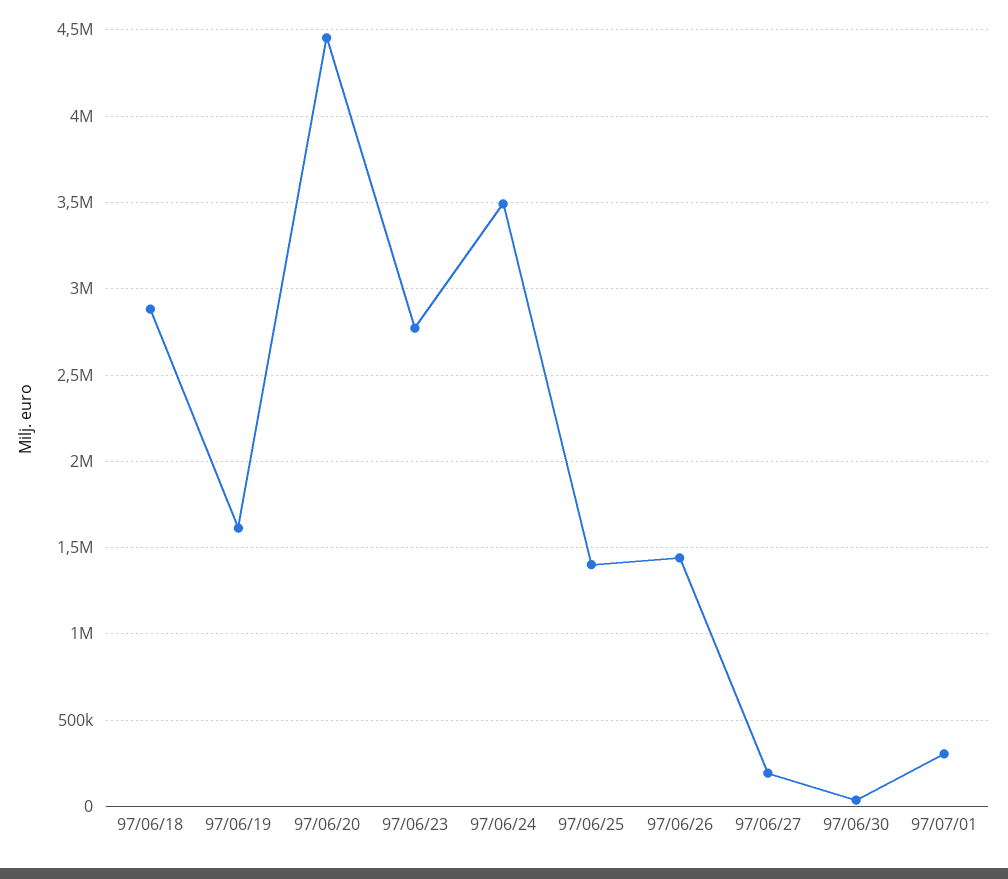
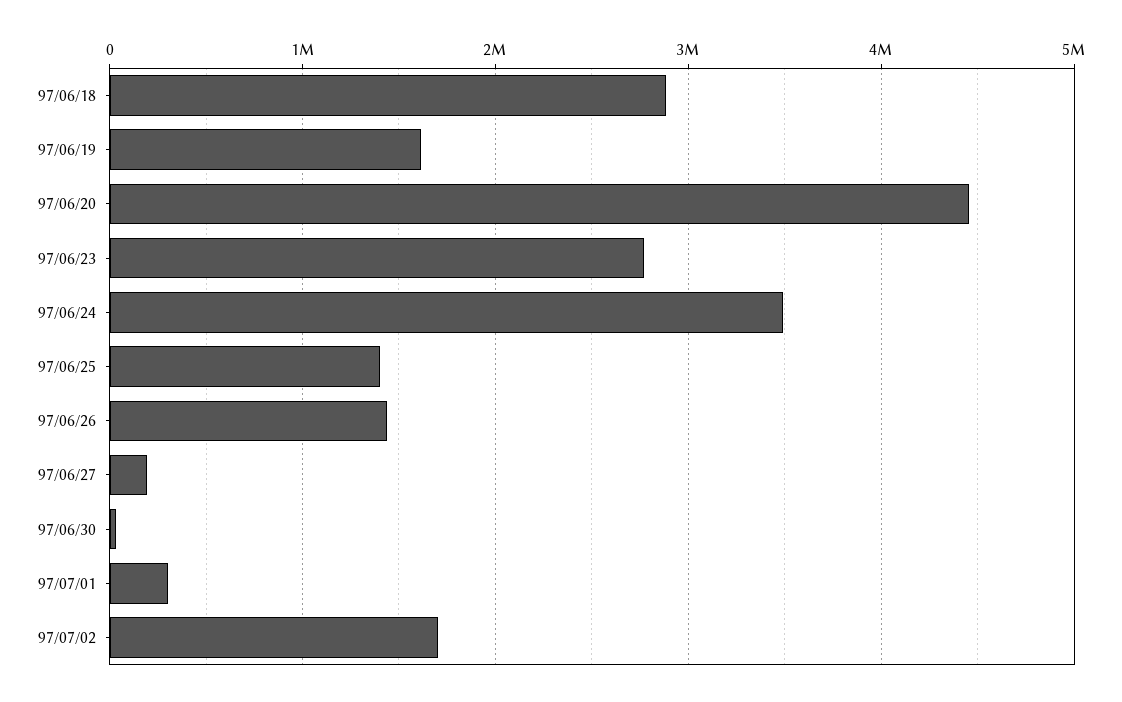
97/07/02: none -> 1700000

